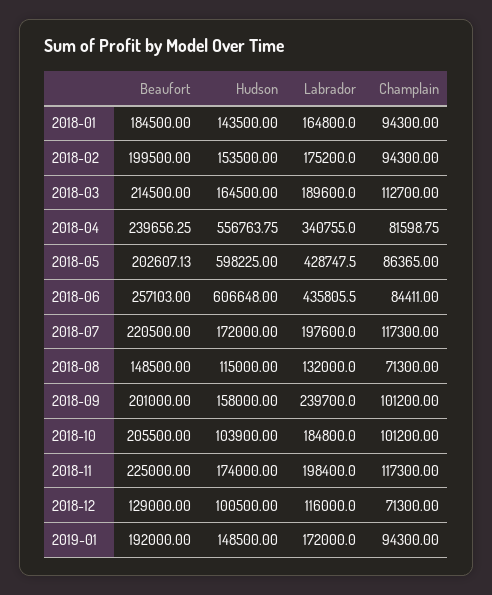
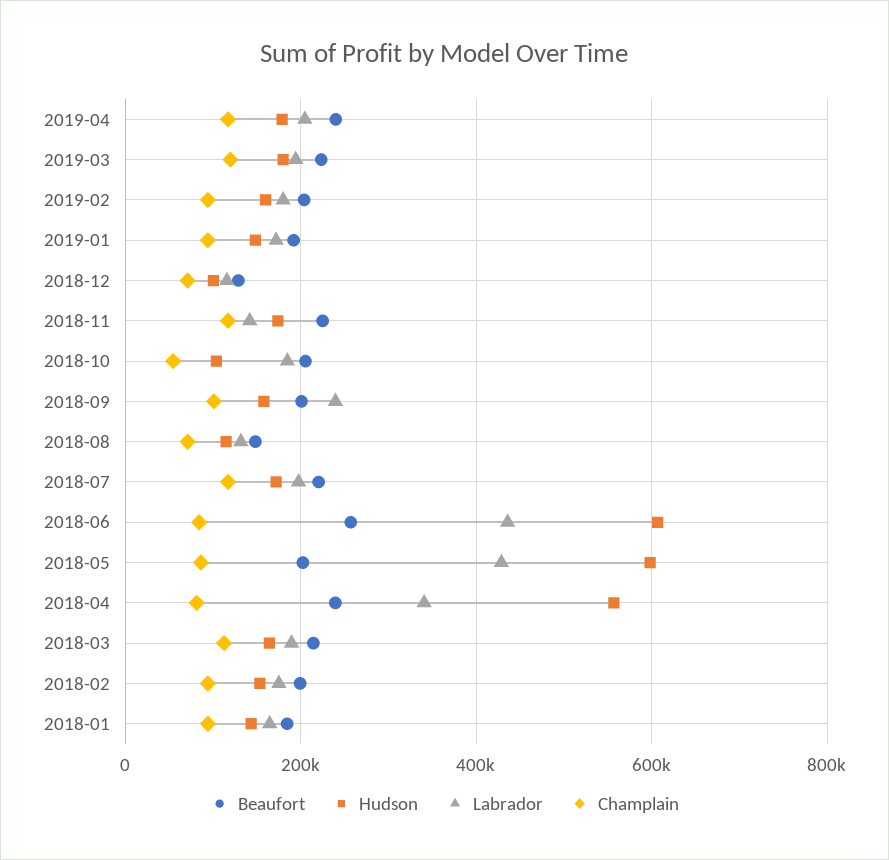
Champlain, 2018-10: 101200 -> 60000
Labrador, 2018-11: 198400 -> 140000
Beaufort, 2019-04: none -> 240000
Hudson, 2019-04: none -> 180000
Labrador, 2019-04: none -> 200000
Champlain, 2019-04: none -> 120000
Beaufort, 2019-03: none -> 220000
Hudson, 2019-03: none -> 180000
Labrador, 2019-03: none -> 200000
Champlain, 2019-03: none -> 120000
Beaufort, 2019-02: none -> 200000
Hudson, 2019-02: none -> 160000
Labrador, 2019-02: none -> 180000
Champlain, 2019-02: none -> 100000

